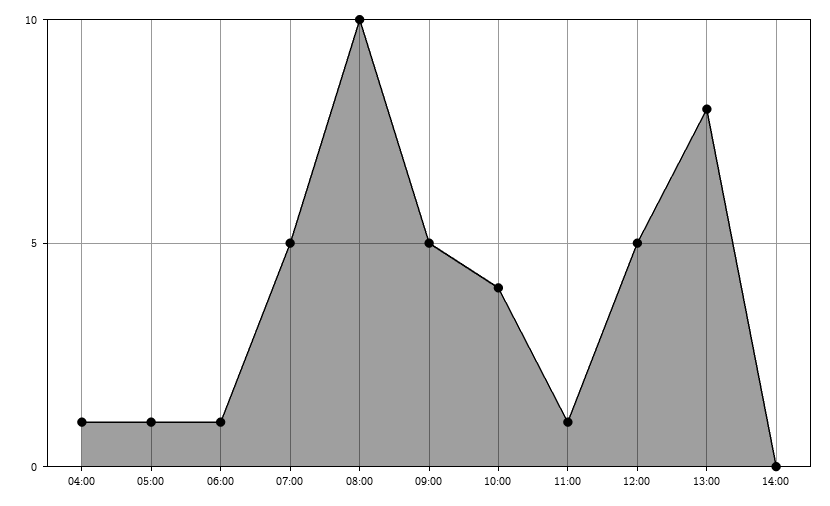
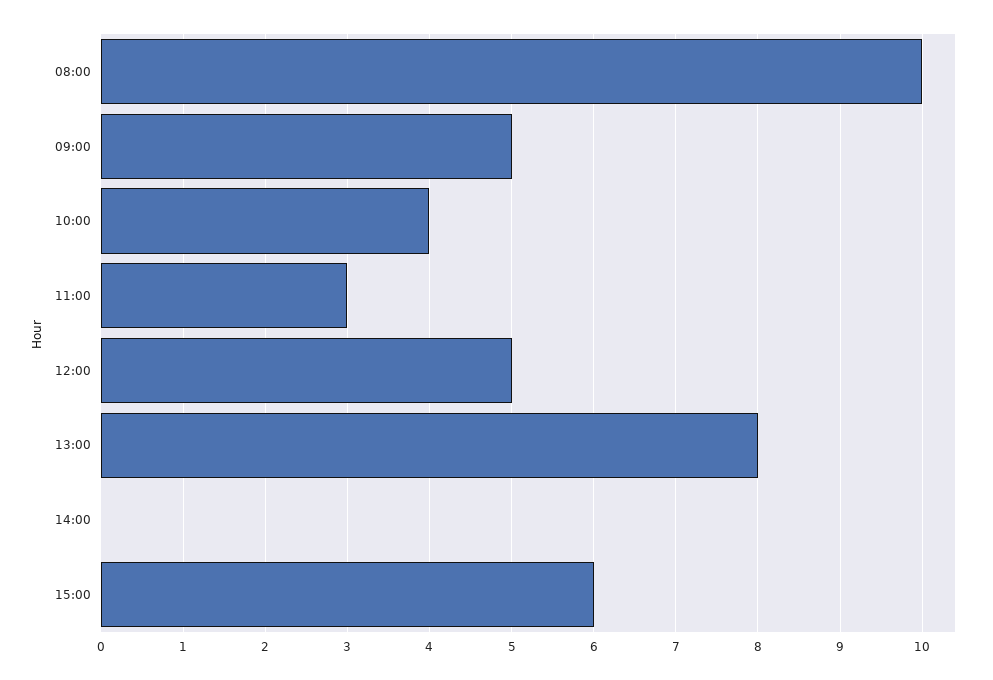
04:00: 1 -> none
05:00: 1 -> none
06:00: 1 -> none
07:00: 5 -> none
11:00: 1 -> 3
15:00: none -> 6

